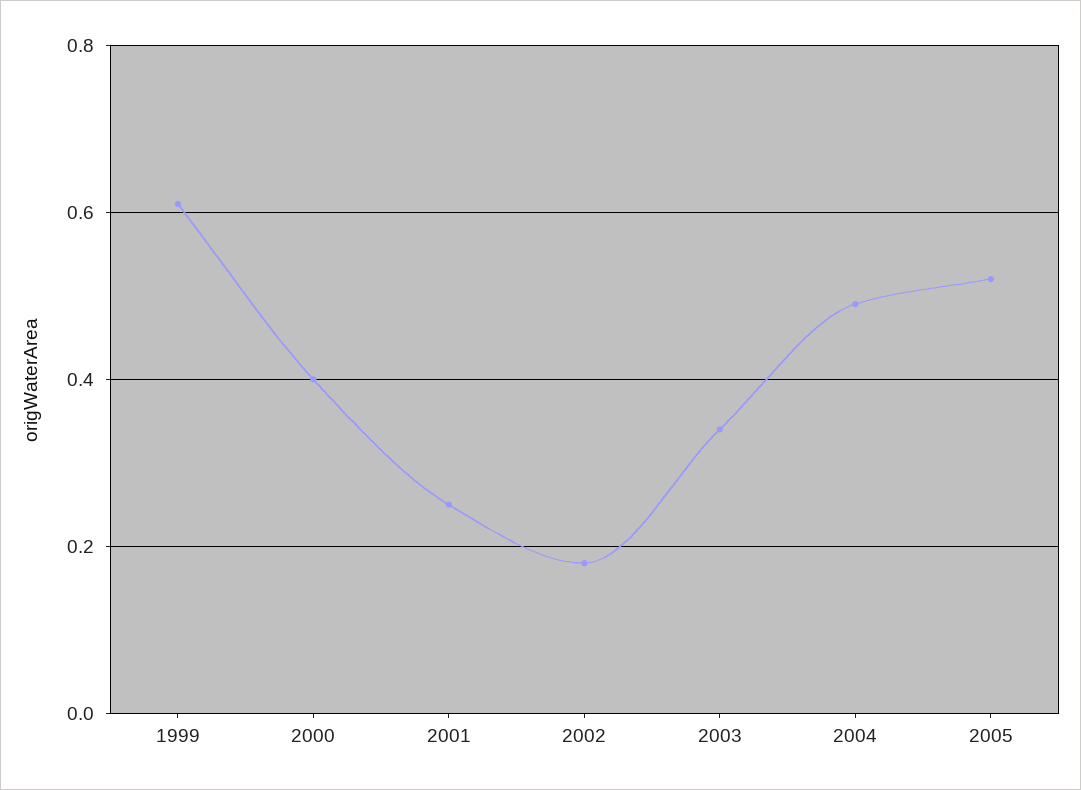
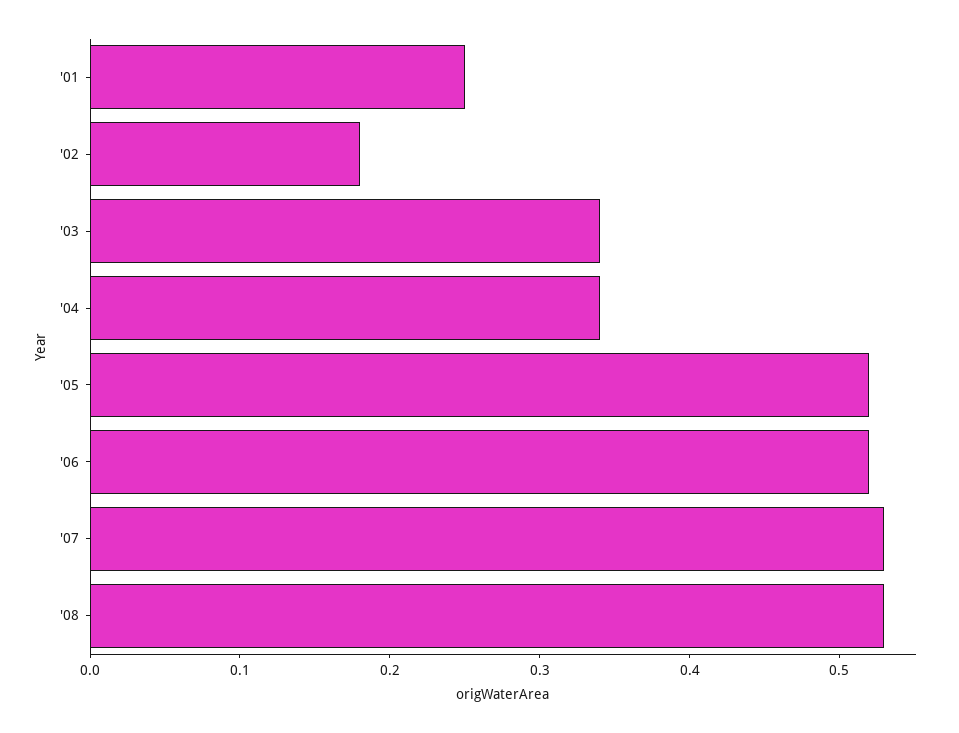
1999: 0.6 -> none
2000: 0.4 -> none
2004: 0.5 -> 0.34
'06: none -> 0.52
'07: none -> 0.53
'08: none -> 0.53

